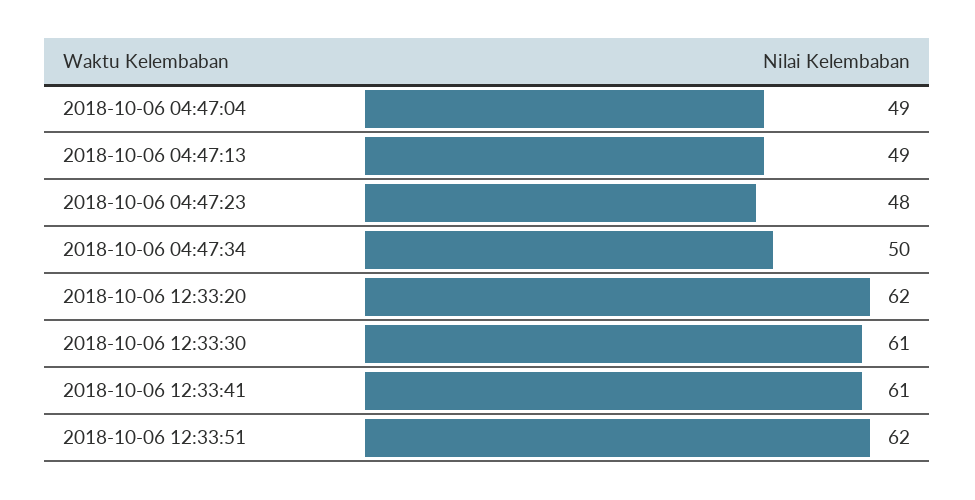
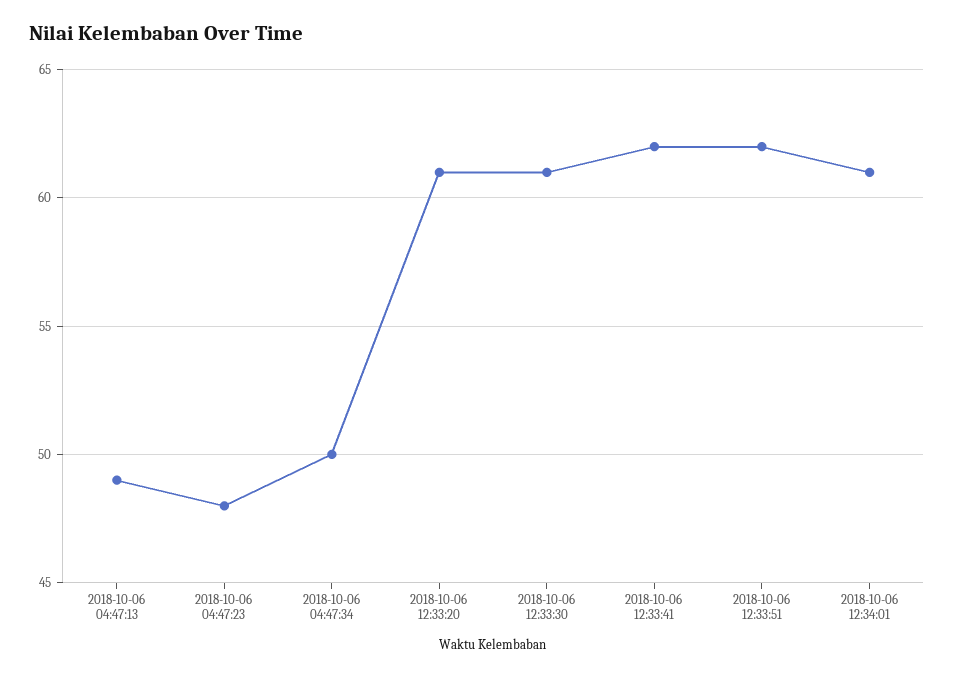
2018-10-06 04:47:04: 49 -> none
2018-10-06 12:33:20: 62 -> 61
2018-10-06 12:33:41: 61 -> 62
2018-10-06 12:34:01: none -> 61

